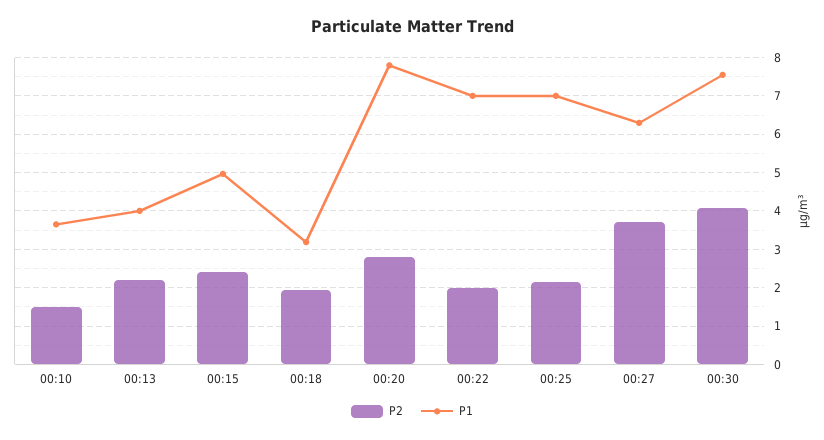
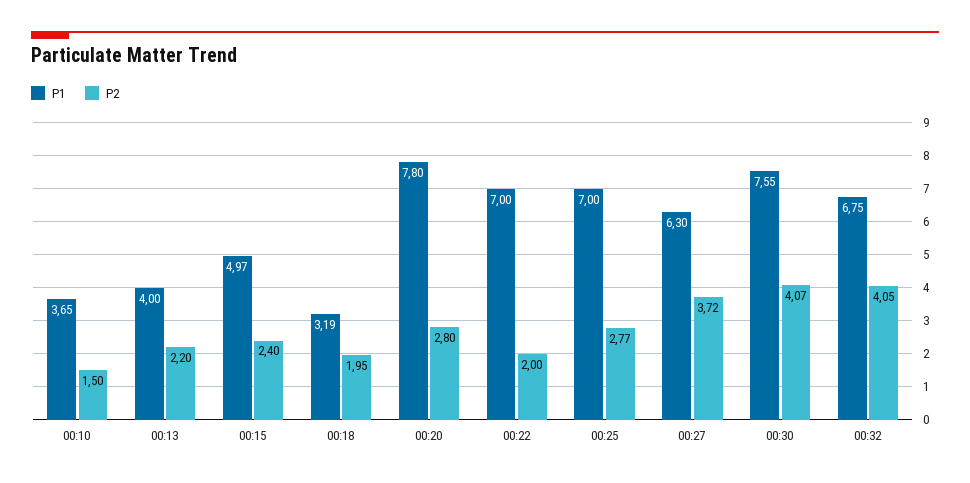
P2, 00:25: 2.2 -> 2.77
P1, 00:32: none -> 6.75
P2, 00:32: none -> 4.05

